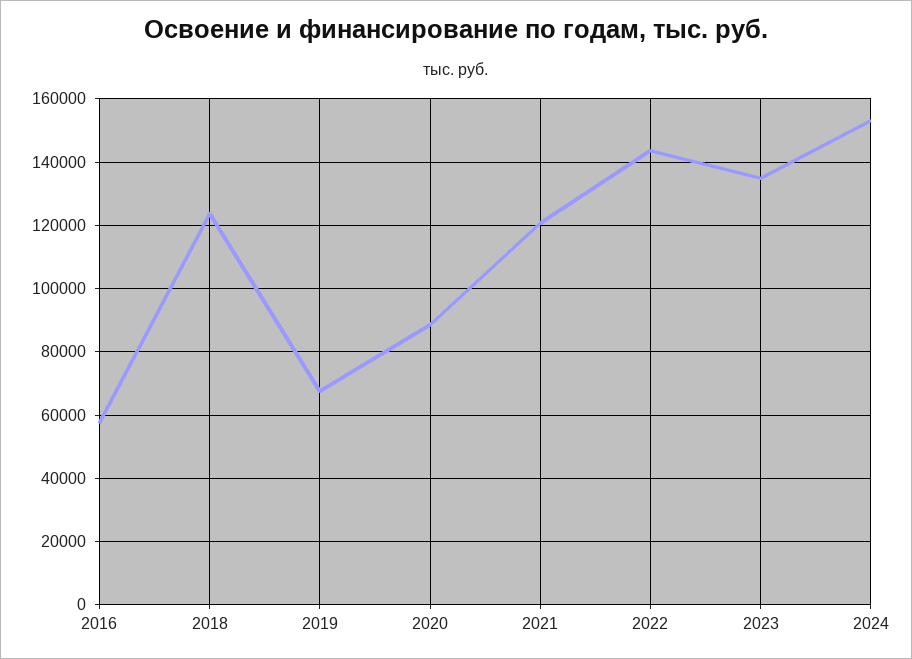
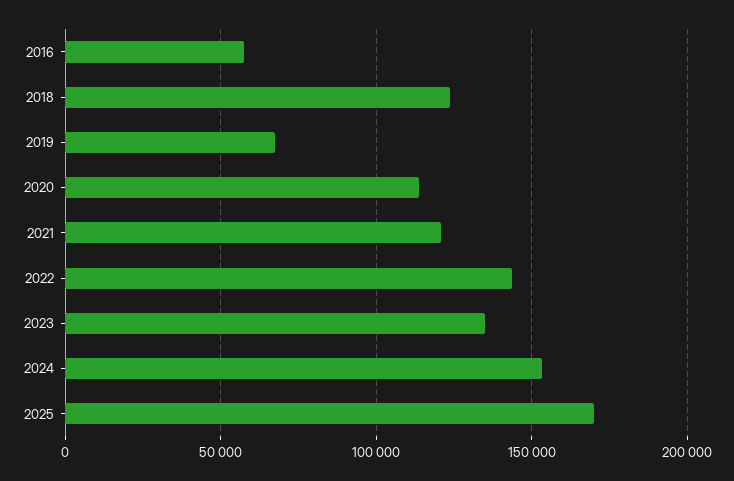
2020: 88000 -> 115000
2025: none -> 170000

